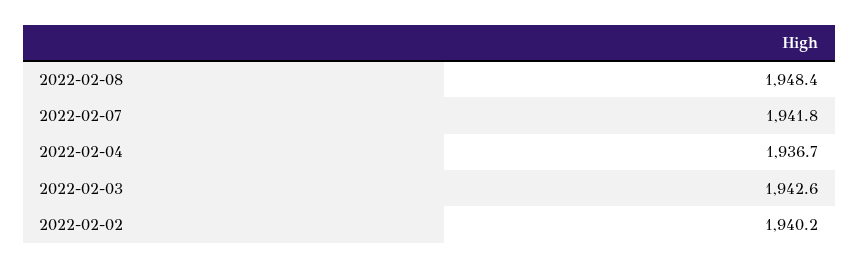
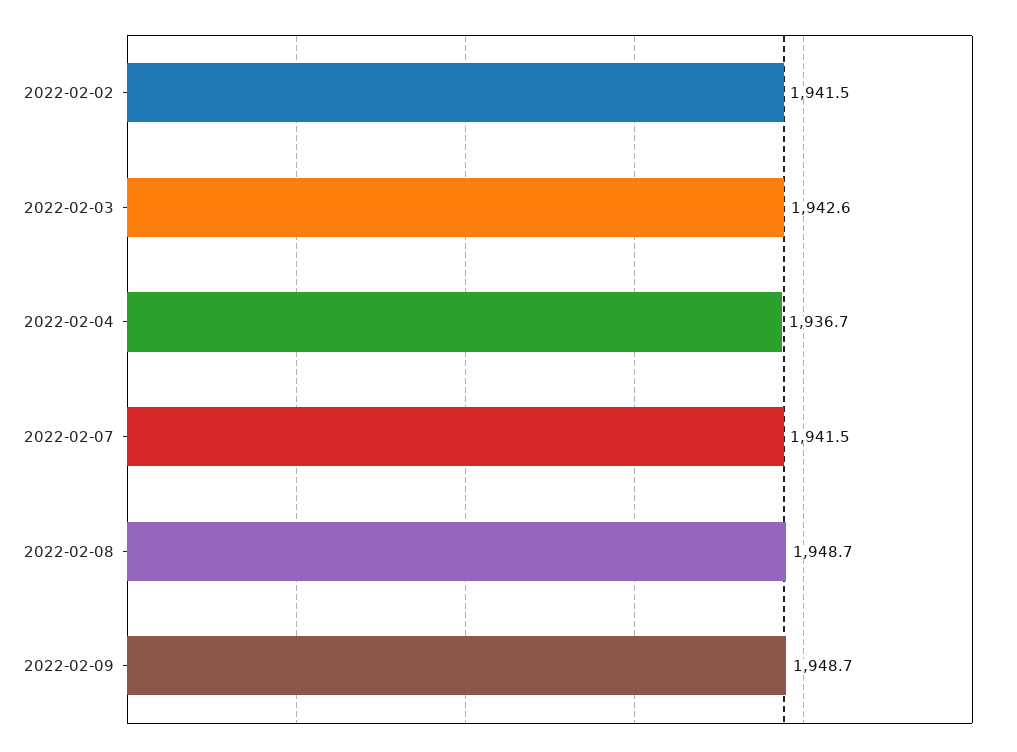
2022-02-08: 1948.4 -> 1948.7
2022-02-07: 1941.8 -> 1941.5
2022-02-02: 1940.2 -> 1941.5
2022-02-09: none -> 1948.7

